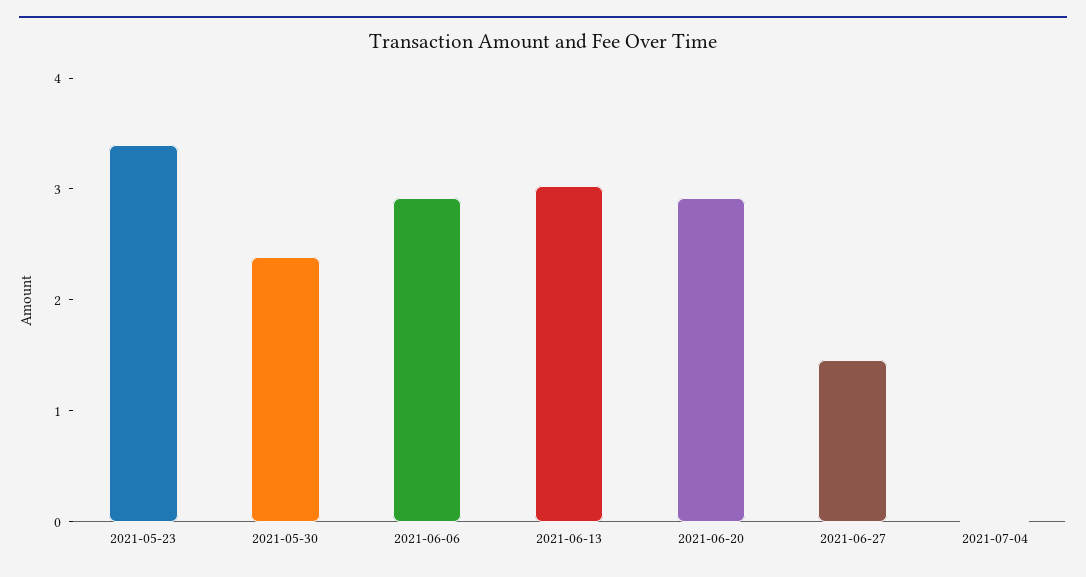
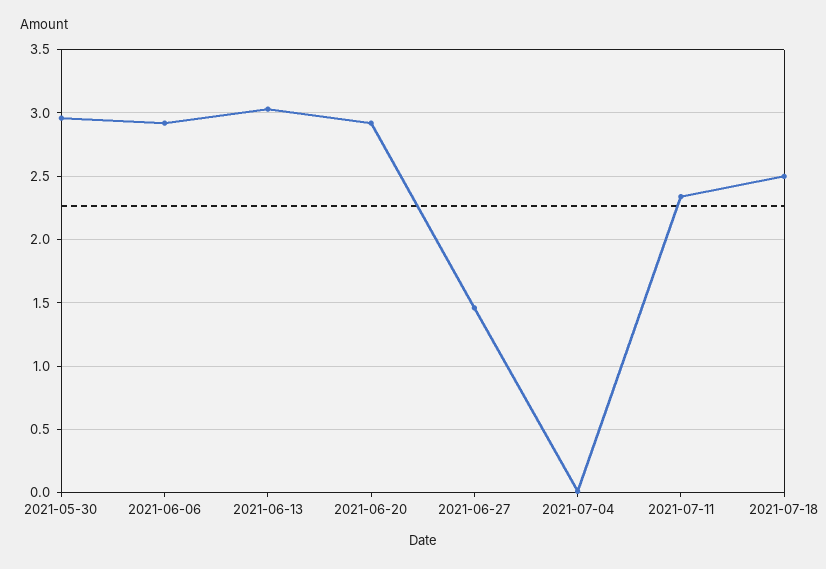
2021-05-23: 3.4 -> none
2021-05-30: 2.4 -> 2.95
2021-07-11: none -> 2.35
2021-07-18: none -> 2.5

